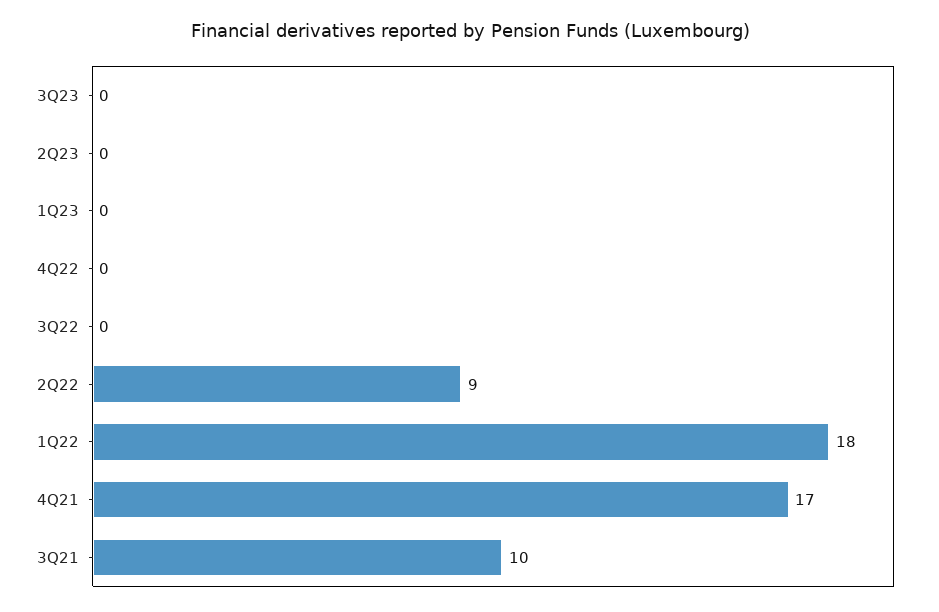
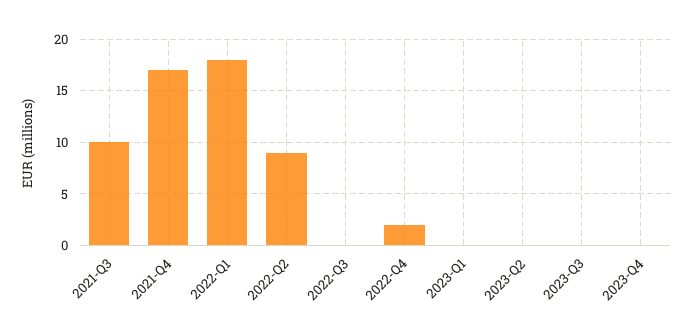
4Q22: 0 -> 2
2023-Q4: none -> 0

